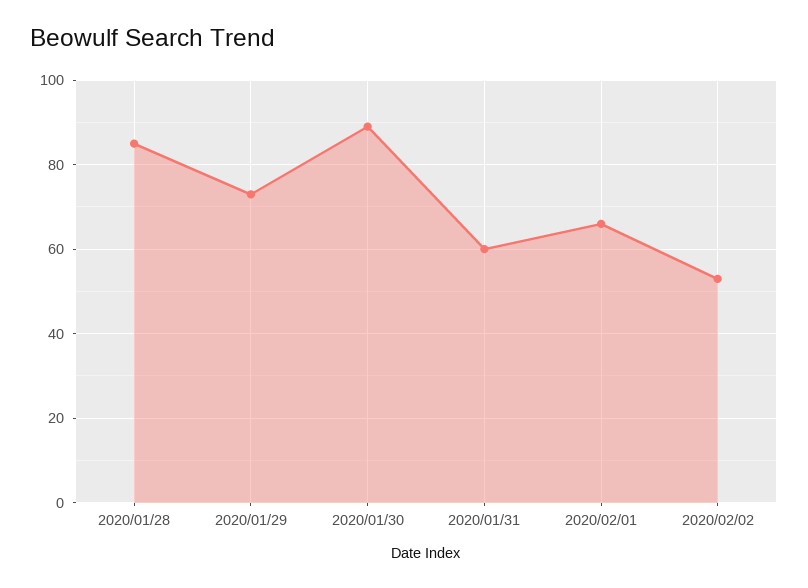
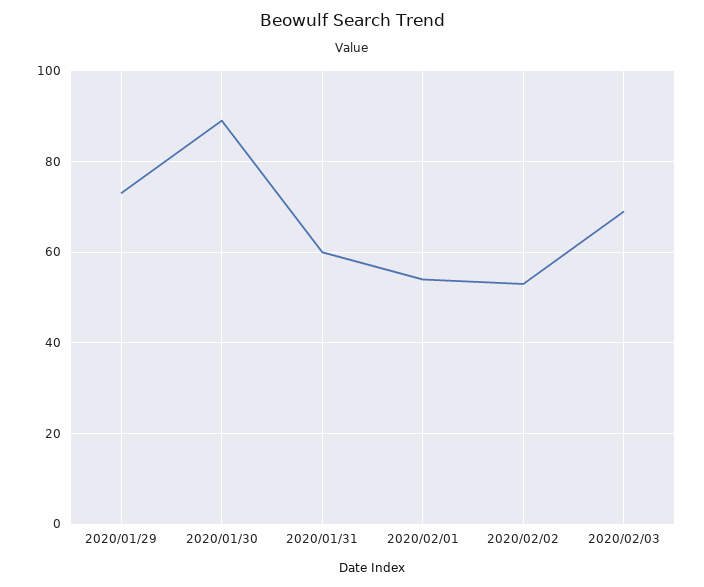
2020/01/28: 85 -> none
2020/02/01: 65 -> 55
2020/02/03: none -> 70

